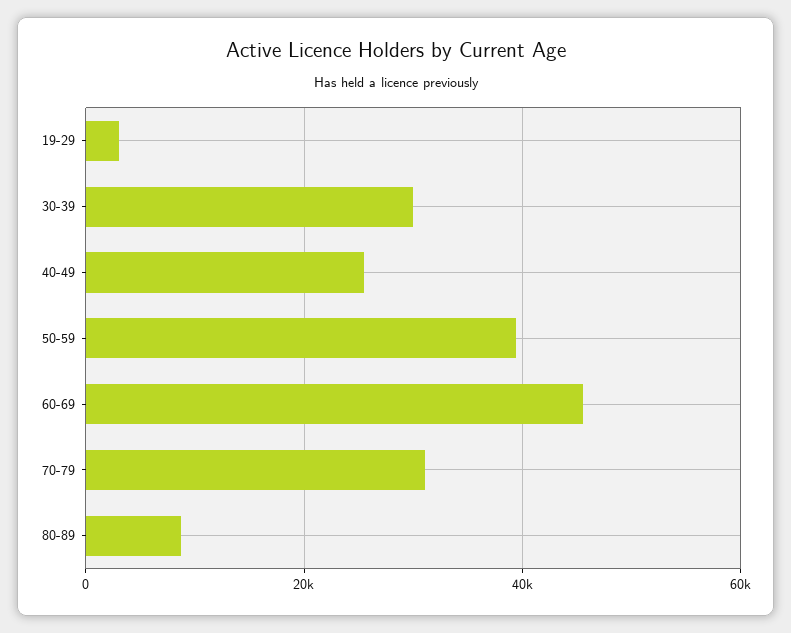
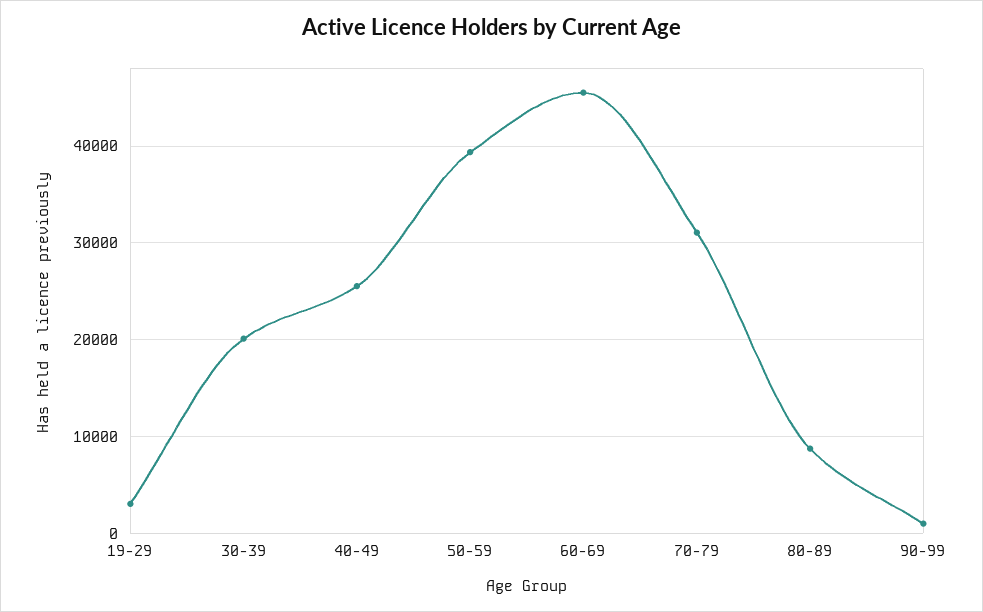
30-39: 30000 -> 20000
90-99: none -> 1000

